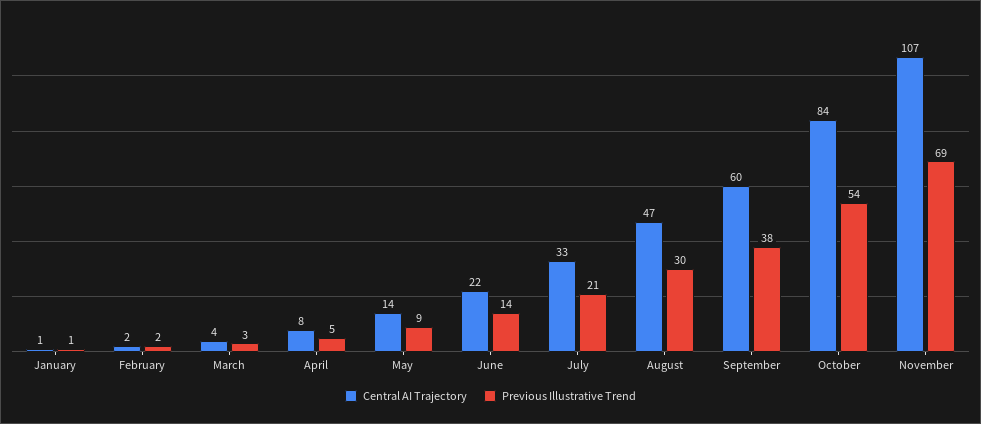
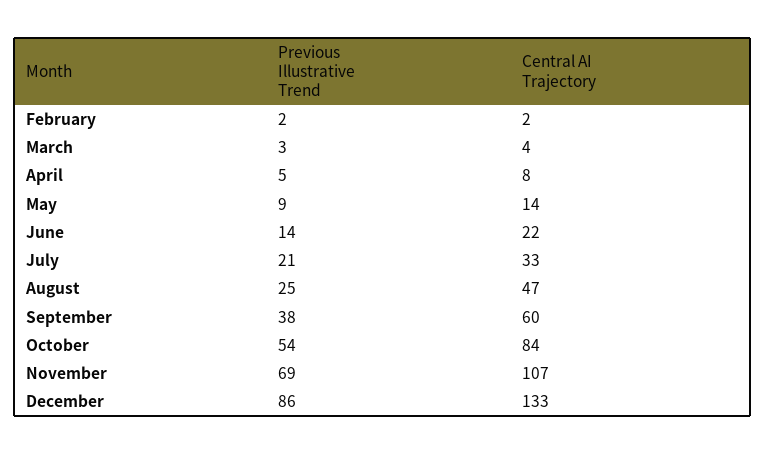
Central AI Trajectory, January: 1 -> none
Previous Illustrative Trend, January: 1 -> none
Previous Illustrative Trend, August: 30 -> 25
Previous Illustrative Trend, December: none -> 86
Central AI Trajectory, December: none -> 133

